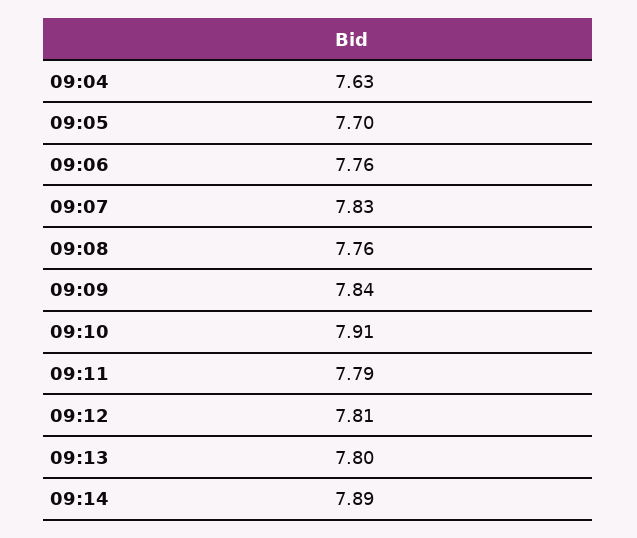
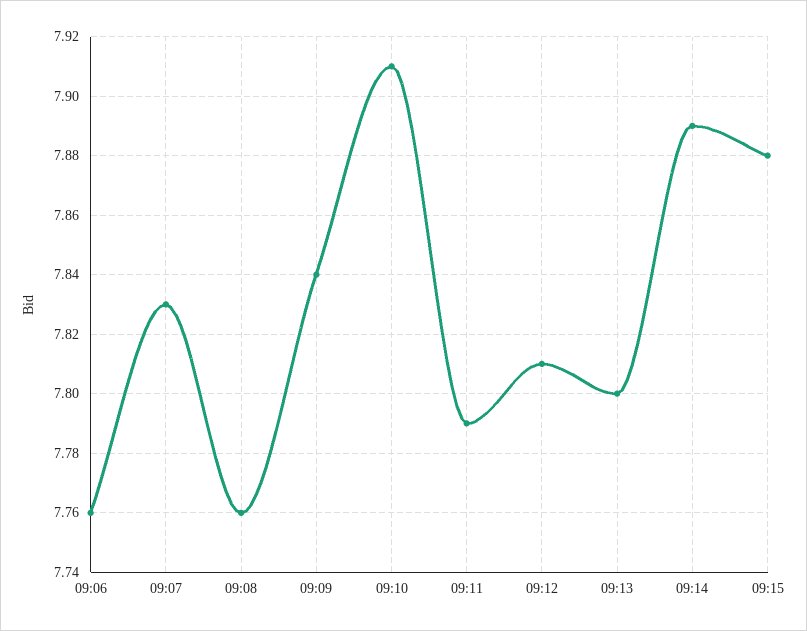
09:04: 7.63 -> none
09:05: 7.7 -> none
09:15: none -> 7.88

